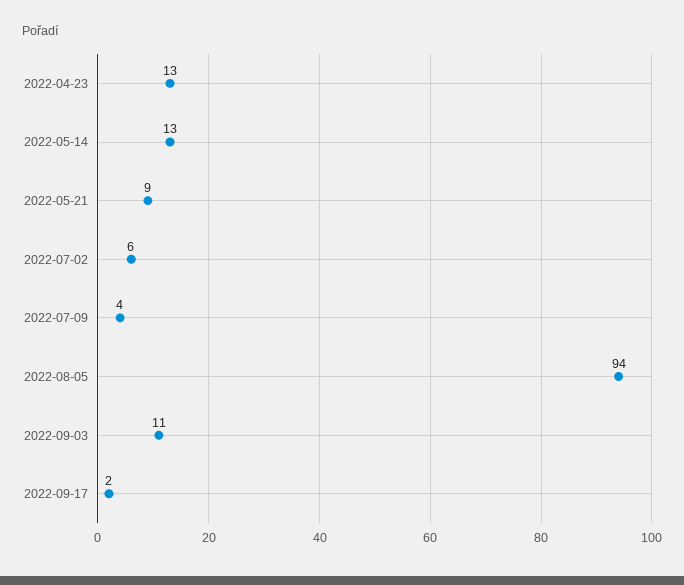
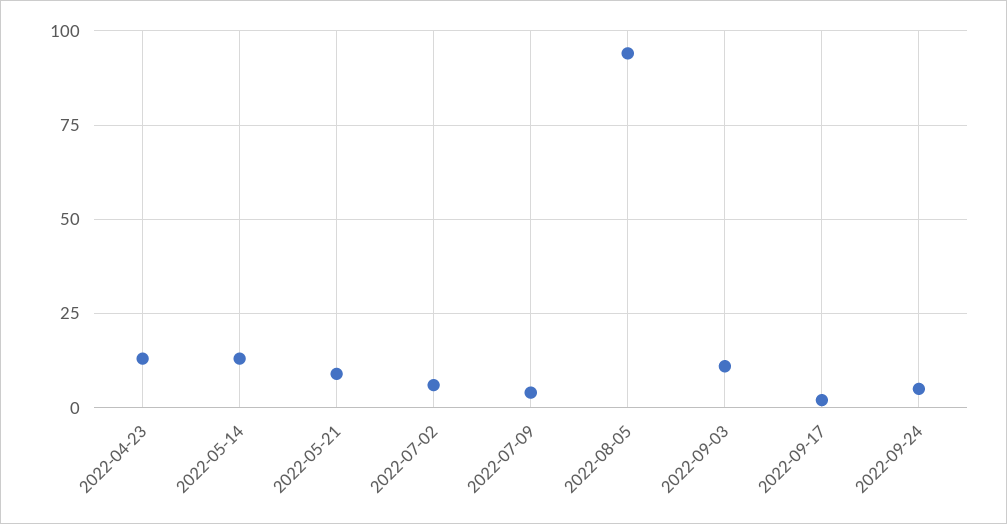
2022-09-24: none -> 5

